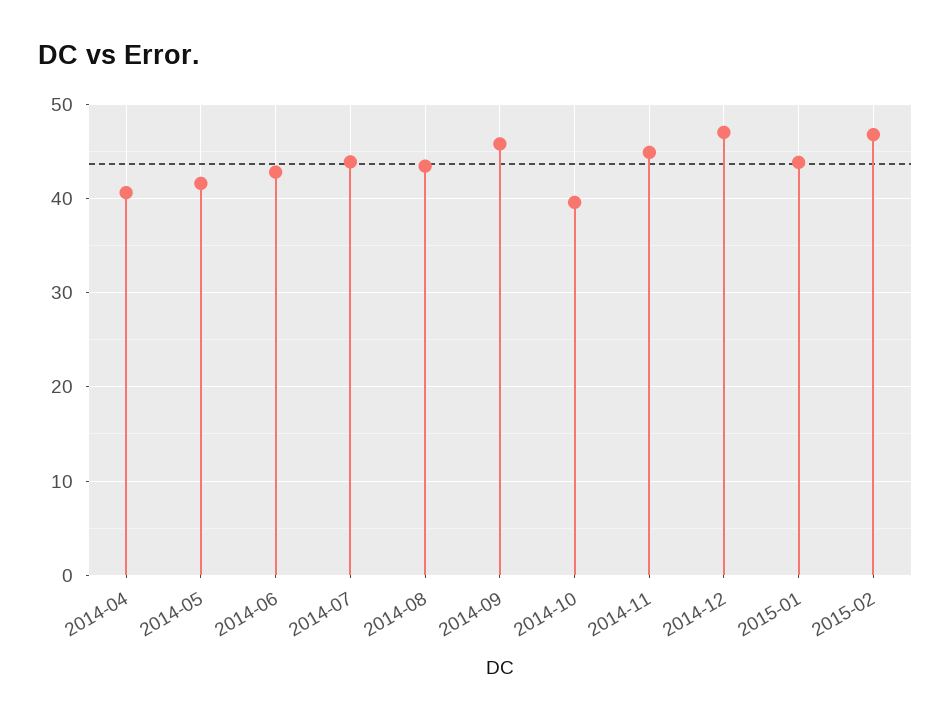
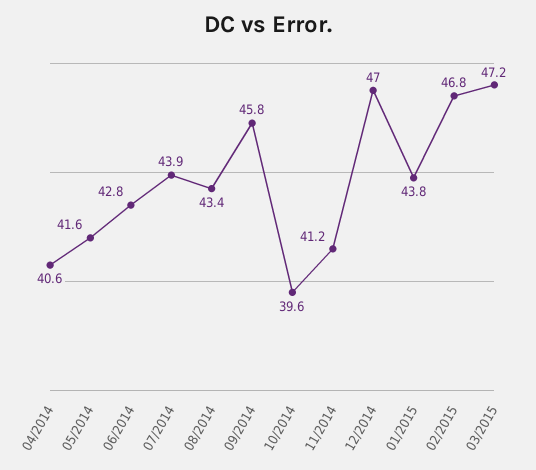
2014-11: 45 -> 41.2
03/2015: none -> 47.2

